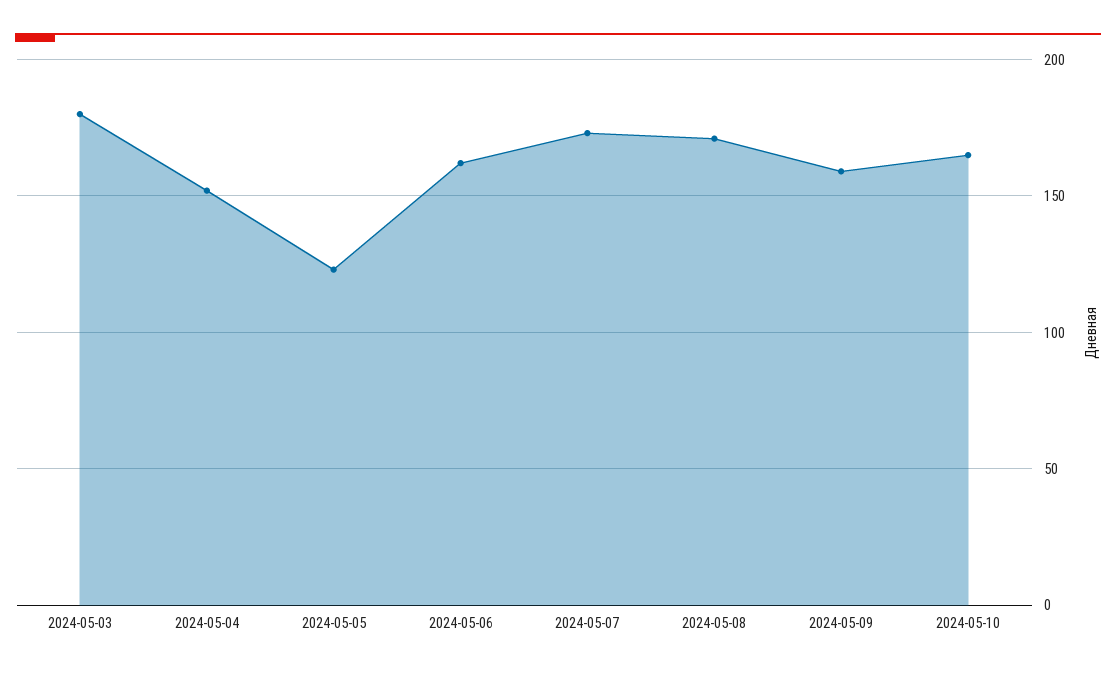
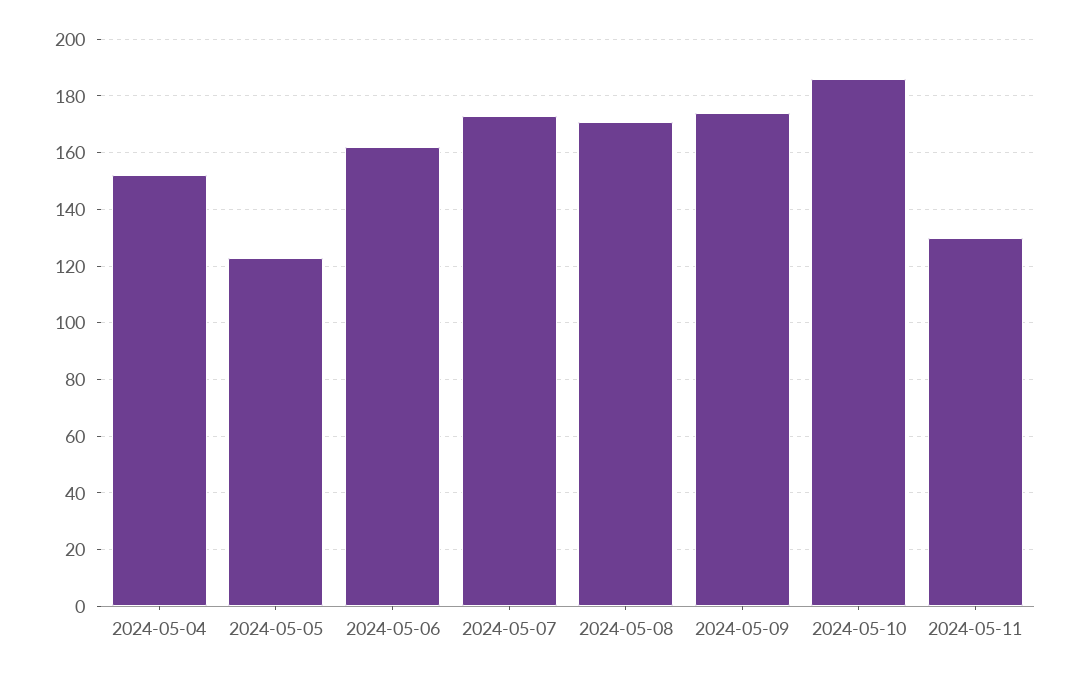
2024-05-03: 180 -> none
2024-05-09: 160 -> 175
2024-05-10: 165 -> 185
2024-05-11: none -> 130

